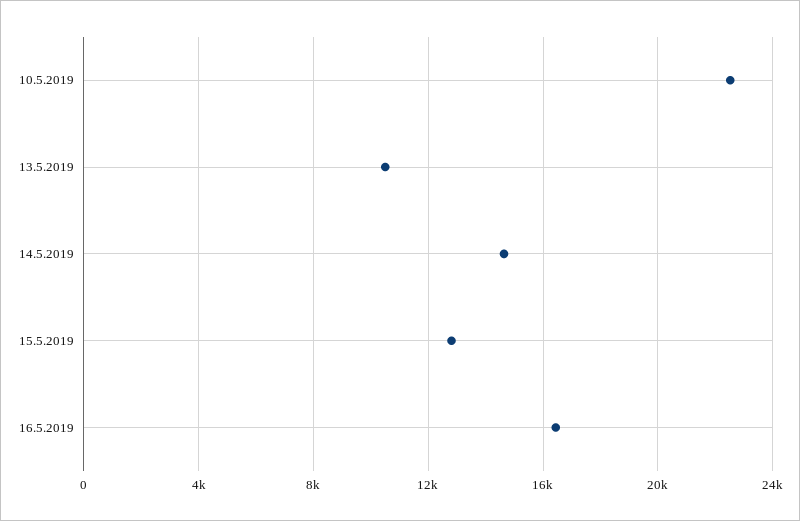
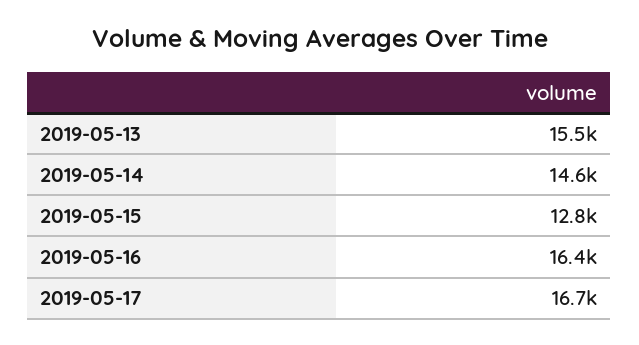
10.5.2019: 22500 -> none
13.5.2019: 10500 -> 15500
2019-05-17: none -> 16700

